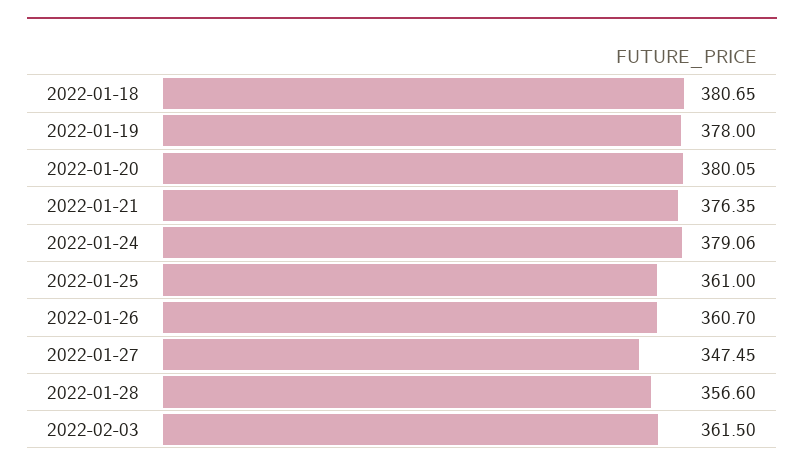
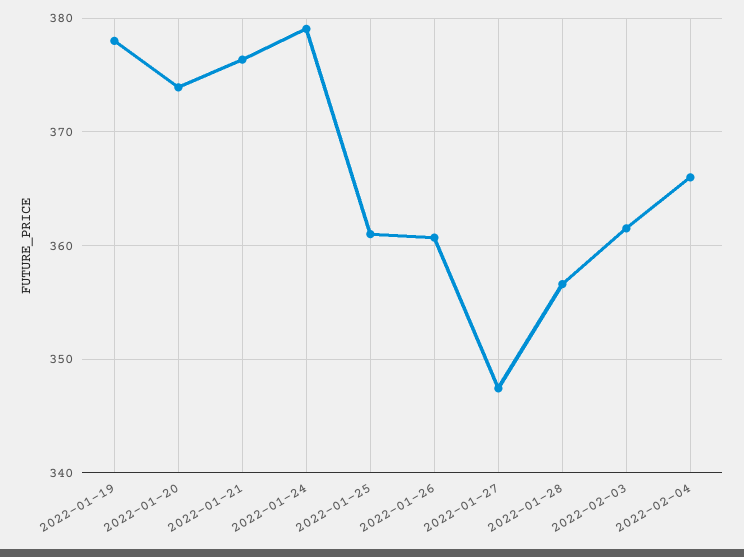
2022-01-18: 380.65 -> none
2022-01-20: 380.05 -> 374
2022-02-04: none -> 366

